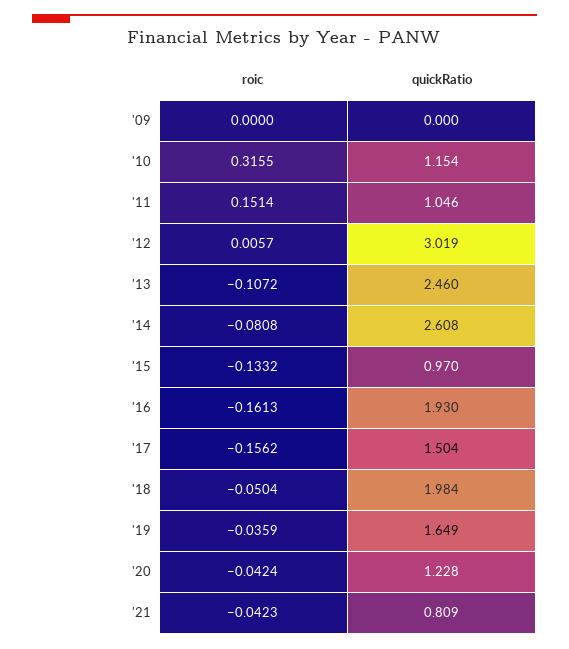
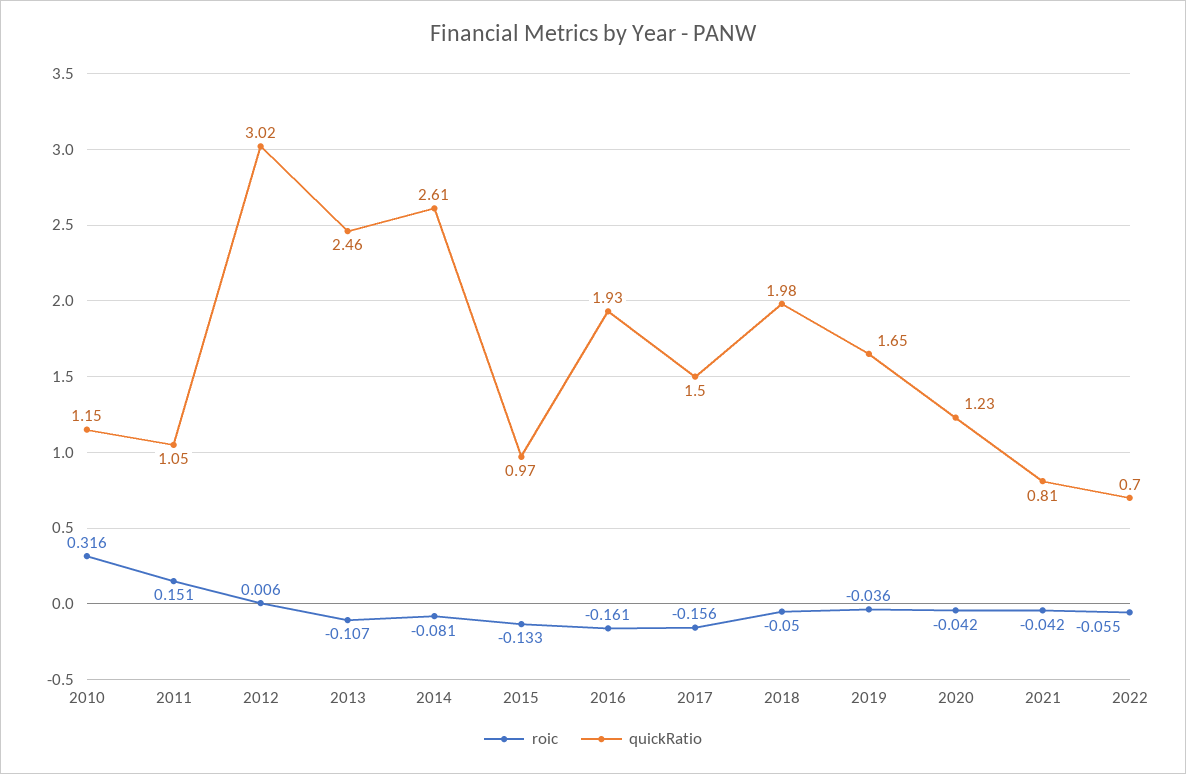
roic, '09: 0 -> none
quickRatio, '09: 0 -> none
roic, 2022: none -> -0.055
quickRatio, 2022: none -> 0.7

